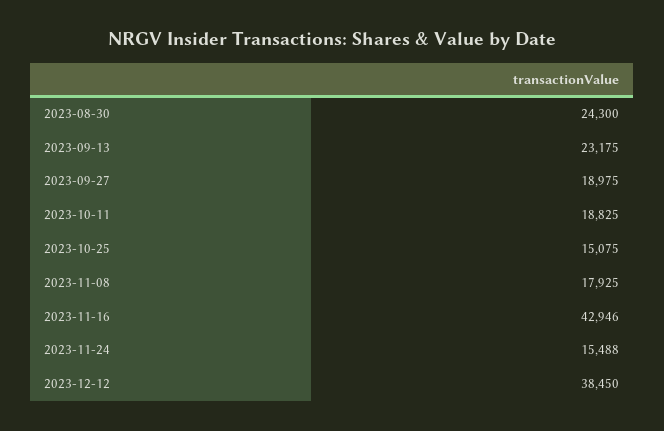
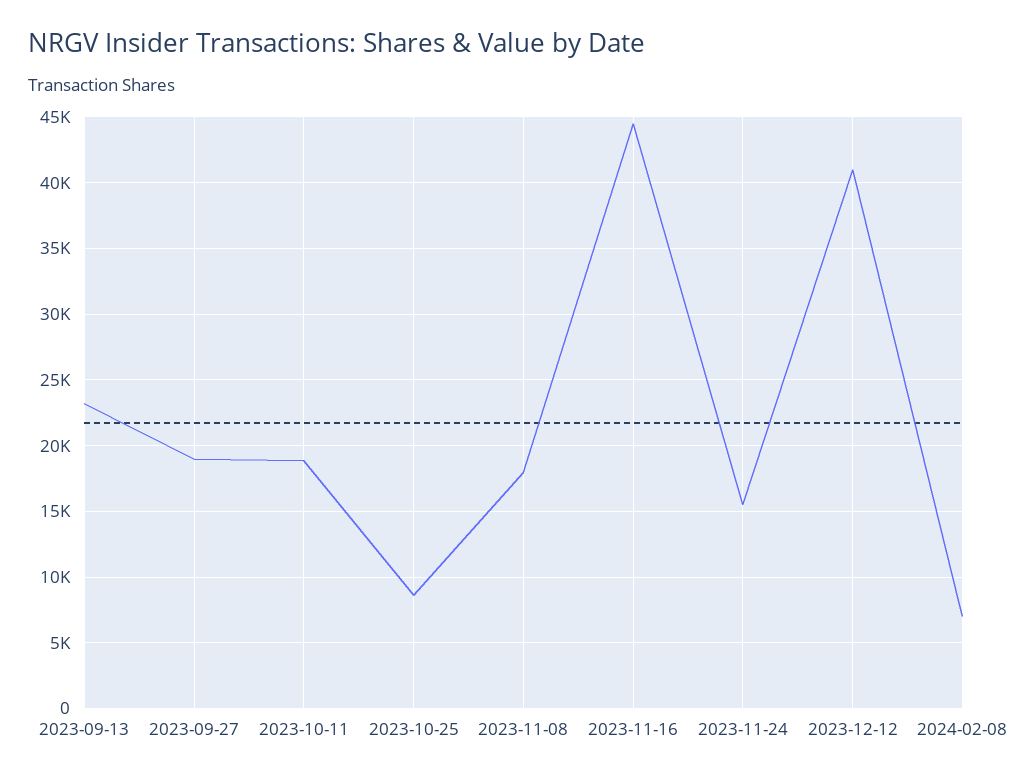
2023-08-30: 24300 -> none
2023-10-25: 15075 -> 8500
2023-11-16: 42946 -> 44500
2023-12-12: 38450 -> 41000
2024-02-08: none -> 7000

